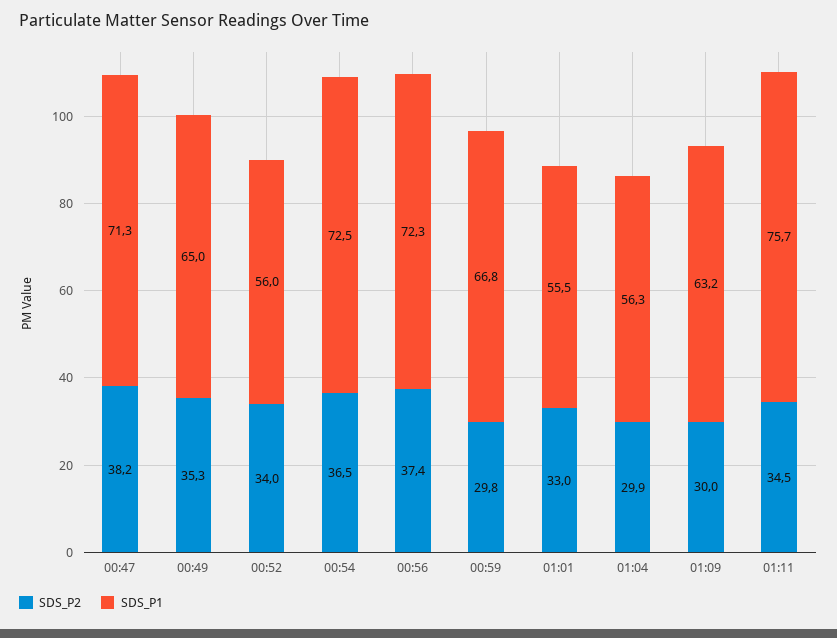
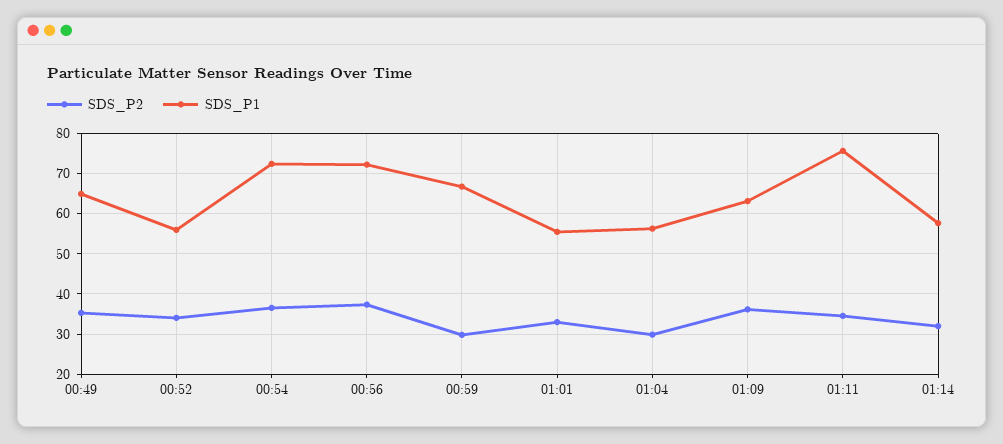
SDS_P2, 00:47: 38.2 -> none
SDS_P1, 00:47: 71.3 -> none
SDS_P2, 01:09: 30 -> 36
SDS_P2, 01:14: none -> 32
SDS_P1, 01:14: none -> 58

